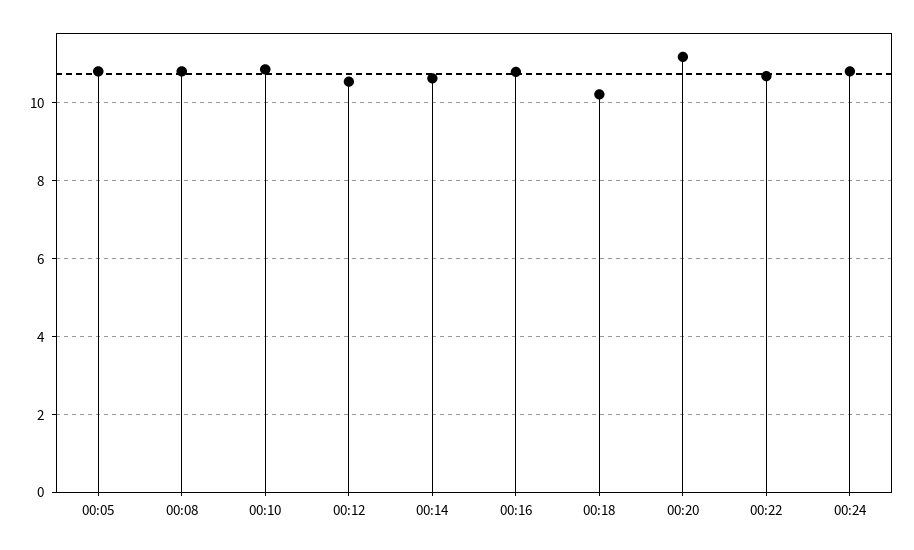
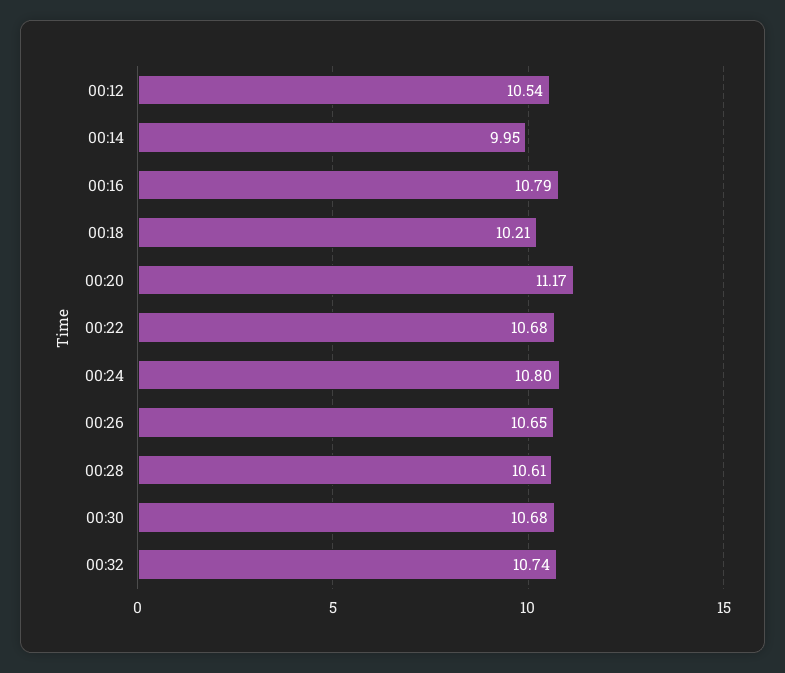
00:05: 10.8 -> none
00:08: 10.8 -> none
00:10: 10.8 -> none
00:14: 10.6 -> 9.95
00:26: none -> 10.65
00:28: none -> 10.61
00:30: none -> 10.68
00:32: none -> 10.74

